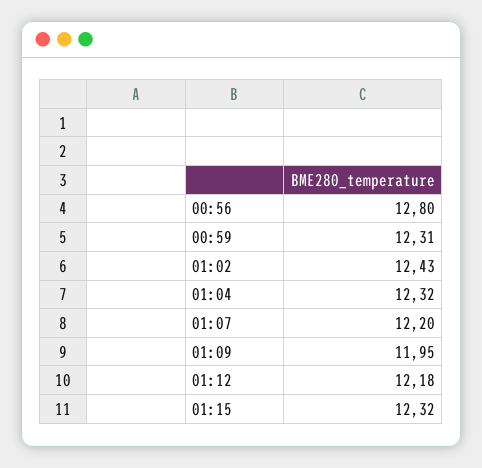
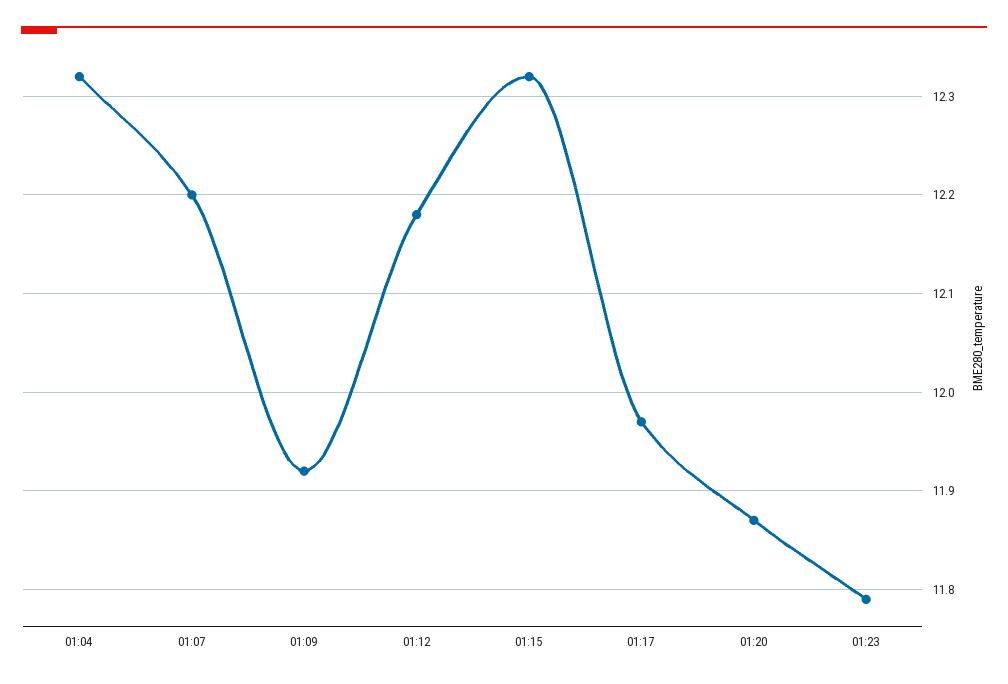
00:56: 12.8 -> none
00:59: 12.31 -> none
01:02: 12.43 -> none
01:09: 11.95 -> 11.92
01:17: none -> 11.97
01:20: none -> 11.87
01:23: none -> 11.79

